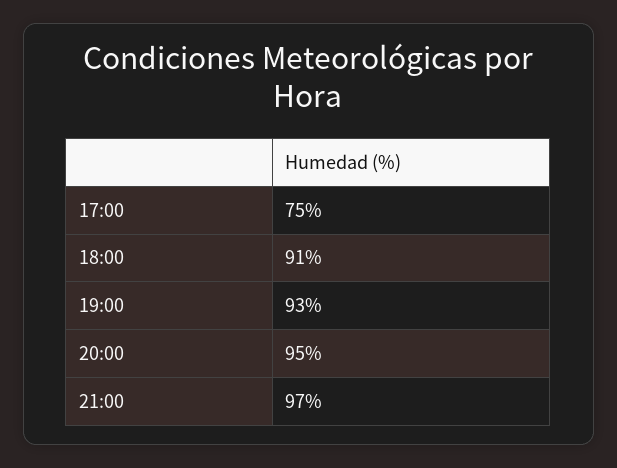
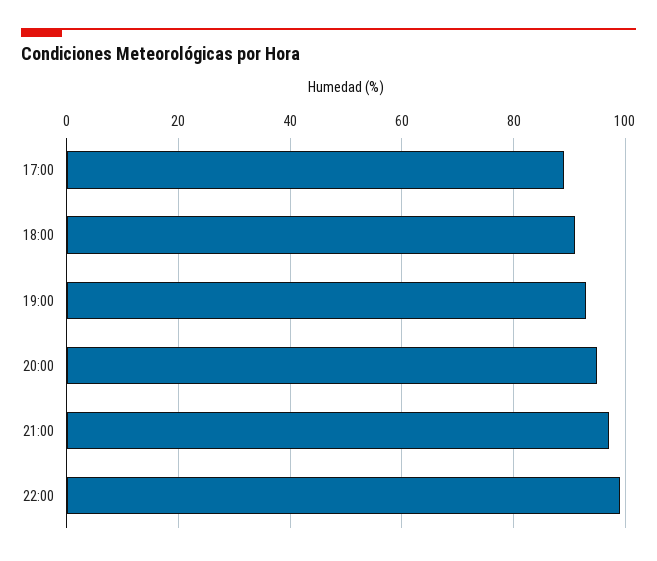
17:00: 75 -> 90
22:00: none -> 100

